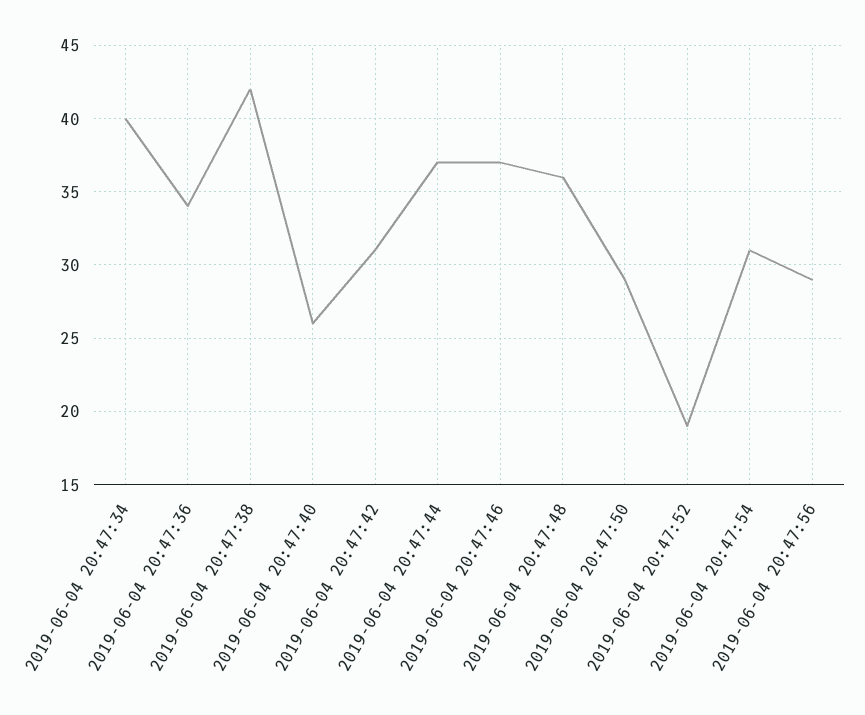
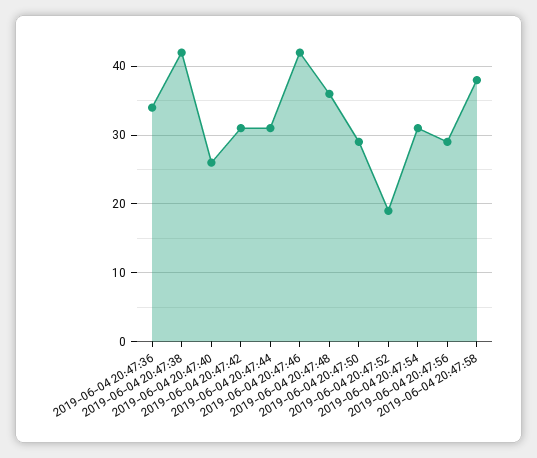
2019-06-04 20:47:34: 40 -> none
2019-06-04 20:47:44: 37 -> 31
2019-06-04 20:47:46: 37 -> 42
2019-06-04 20:47:58: none -> 38

